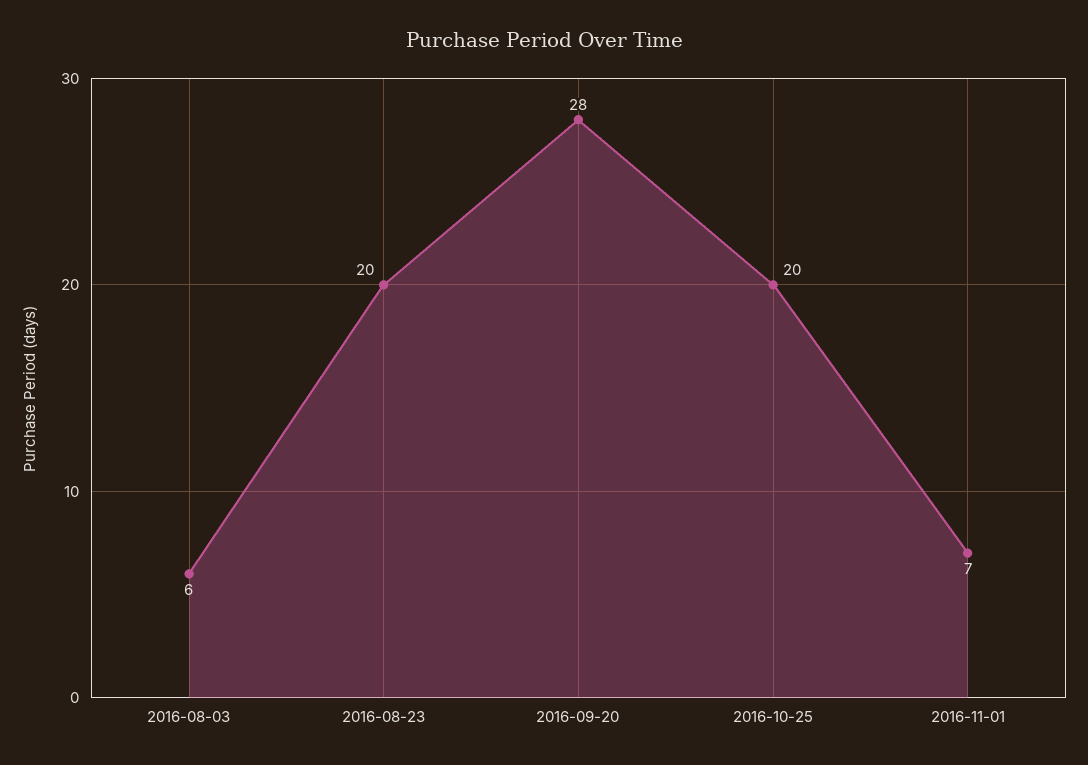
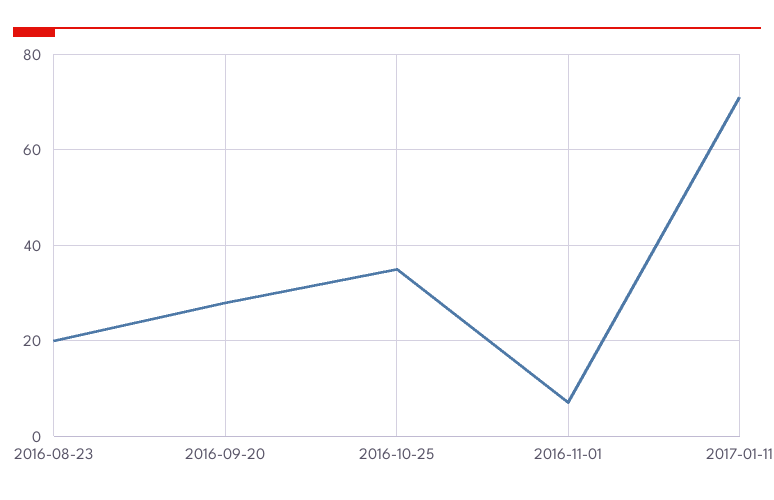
2016-08-03: 6 -> none
2016-10-25: 20 -> 35
2017-01-11: none -> 70

